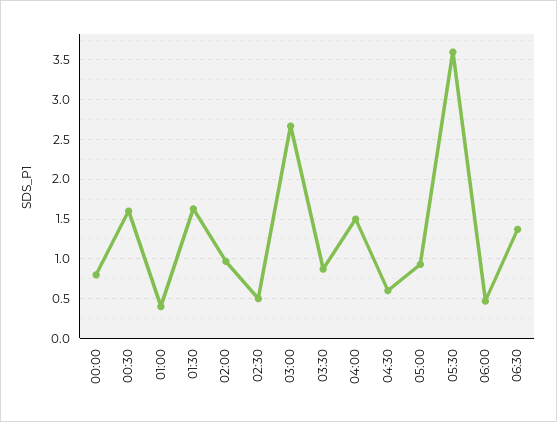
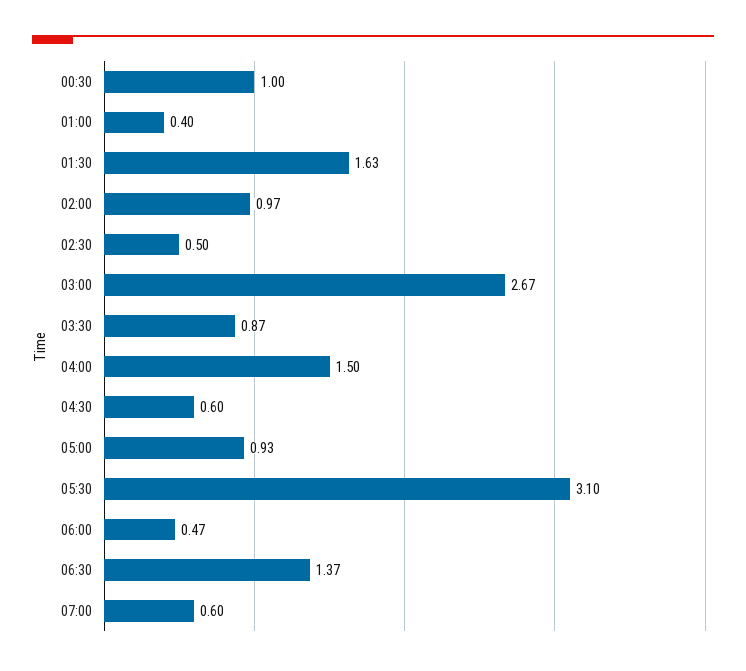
00:00: 0.8 -> none
00:30: 1.6 -> 1
05:30: 3.6 -> 3.1
07:00: none -> 0.6

